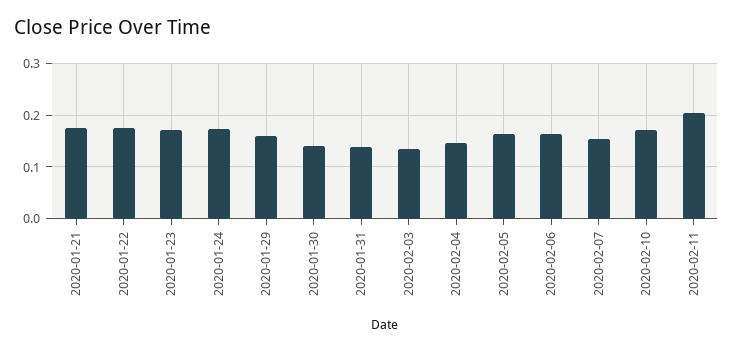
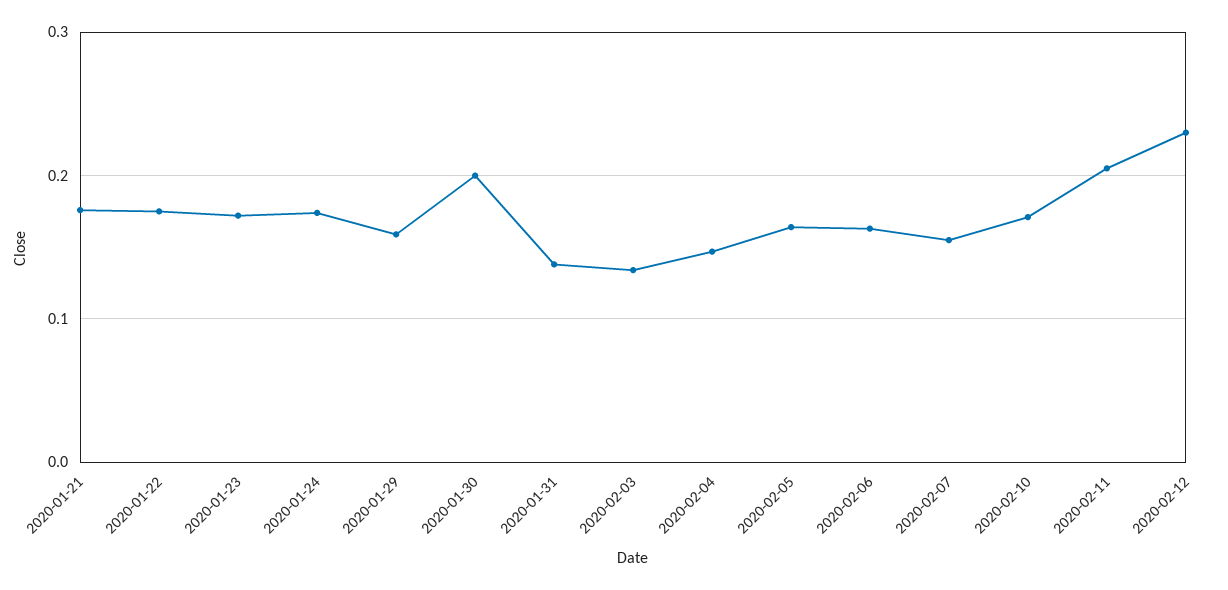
2020-01-30: 0.14 -> 0.2
2020-02-12: none -> 0.23

